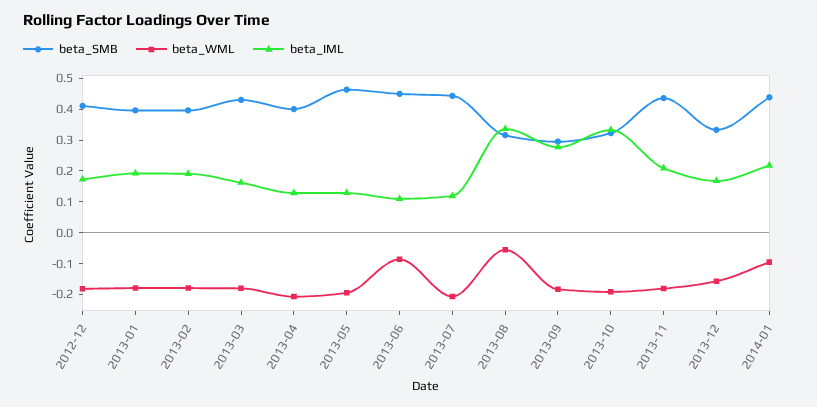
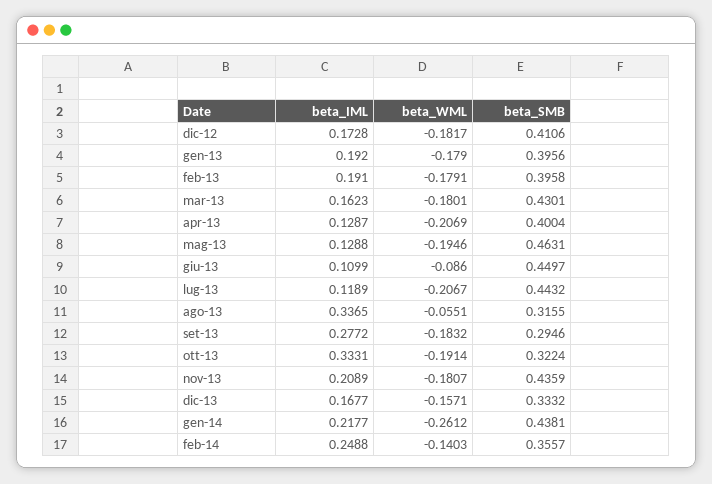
beta_WML, 2014-01: -0.1 -> -0.2612
beta_IML, feb-14: none -> 0.2488
beta_WML, feb-14: none -> -0.1403
beta_SMB, feb-14: none -> 0.3557

